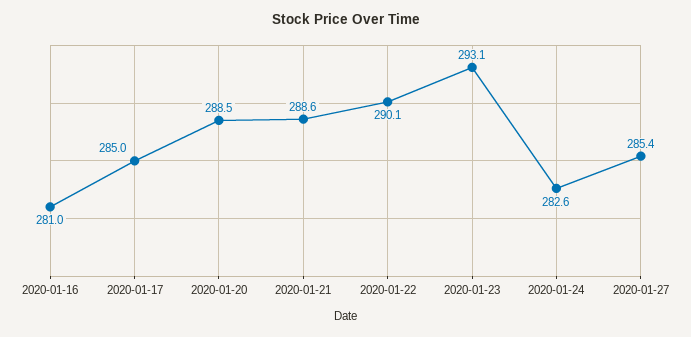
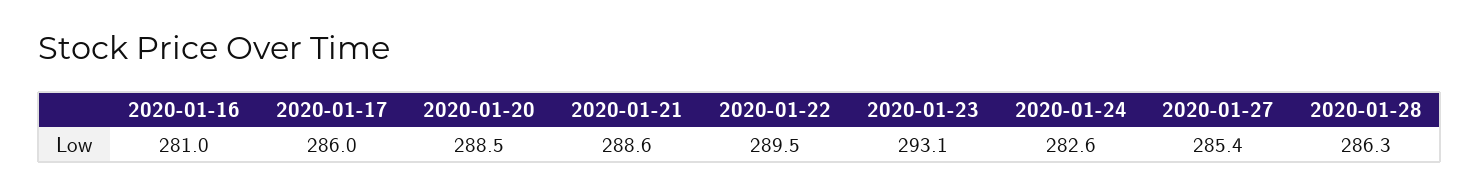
2020-01-17: 285 -> 286
2020-01-22: 290.1 -> 289.5
2020-01-28: none -> 286.3

